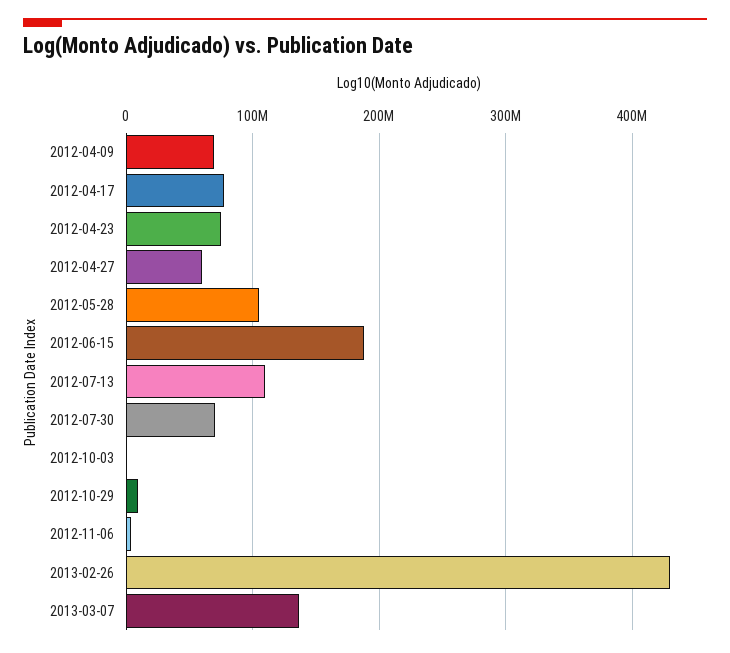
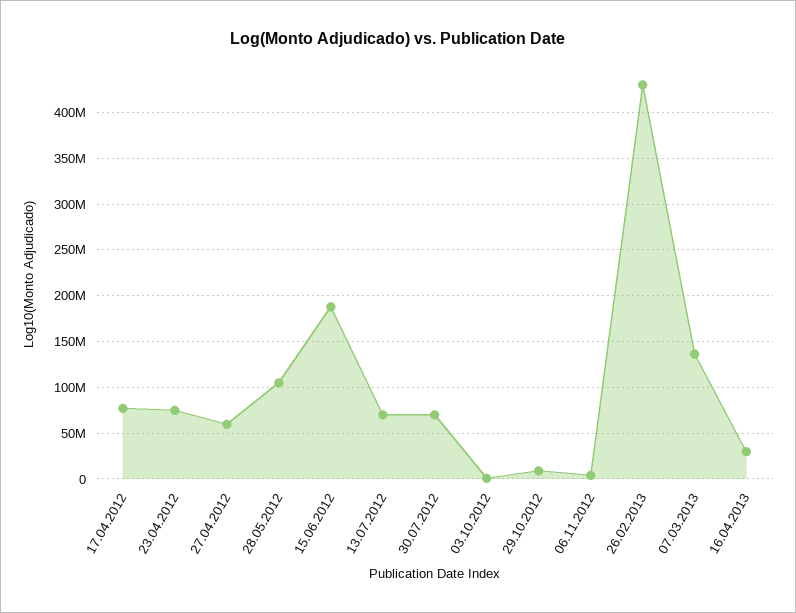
2012-04-09: 70000000 -> none
2012-07-13: 110000000 -> 70000000
16.04.2013: none -> 30000000

